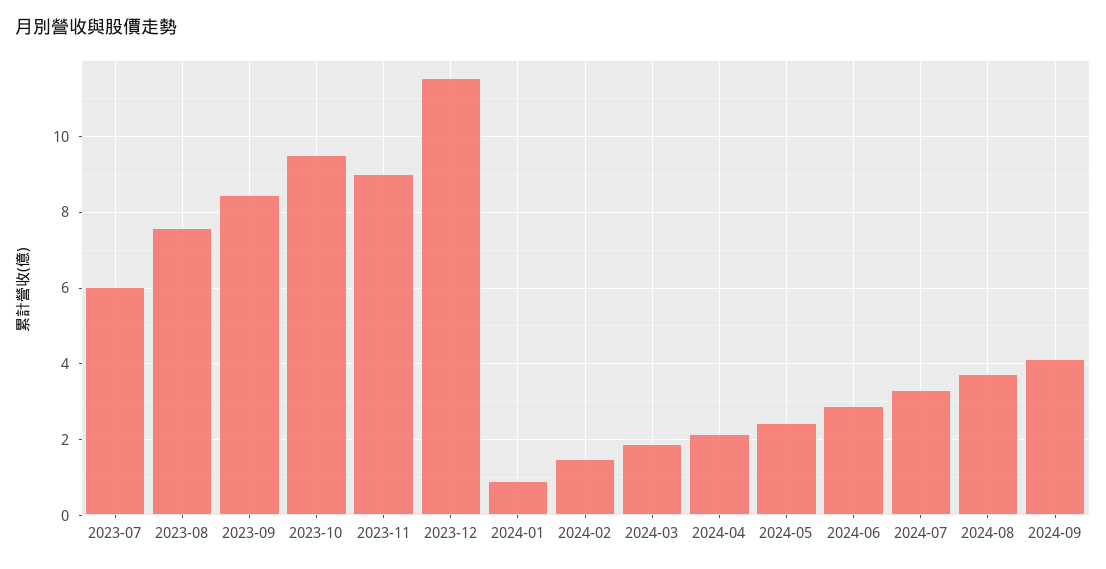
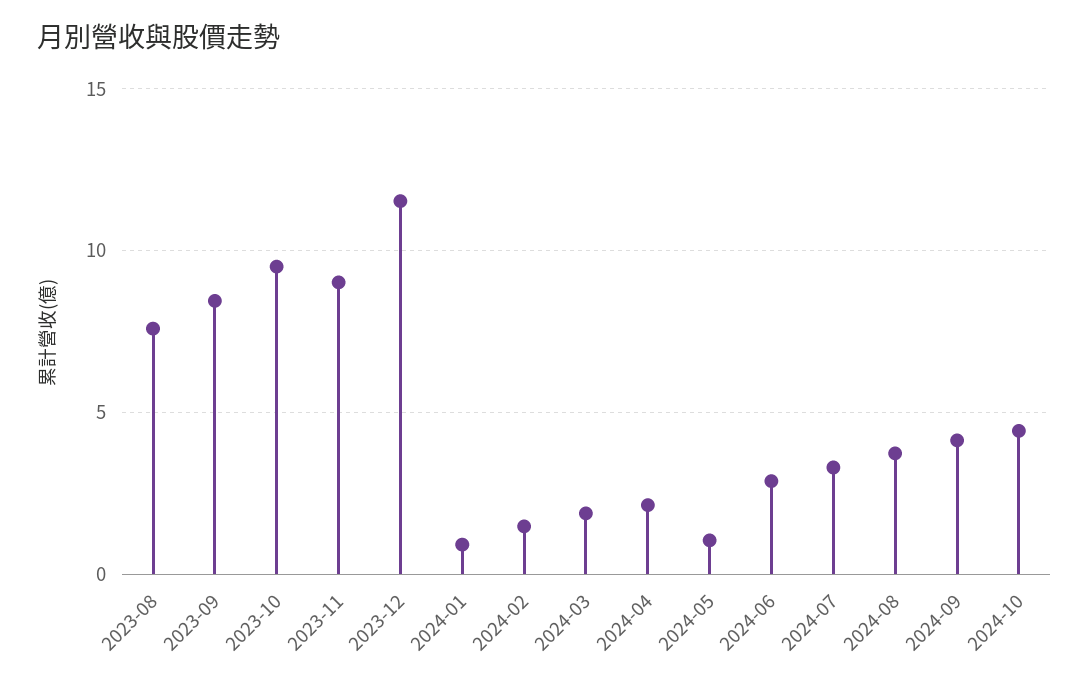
2023-07: 6 -> none
2024-05: 2.4 -> 1
2024-10: none -> 4.5

